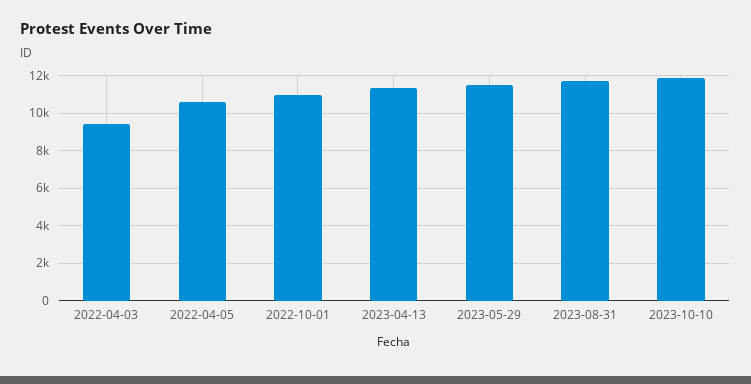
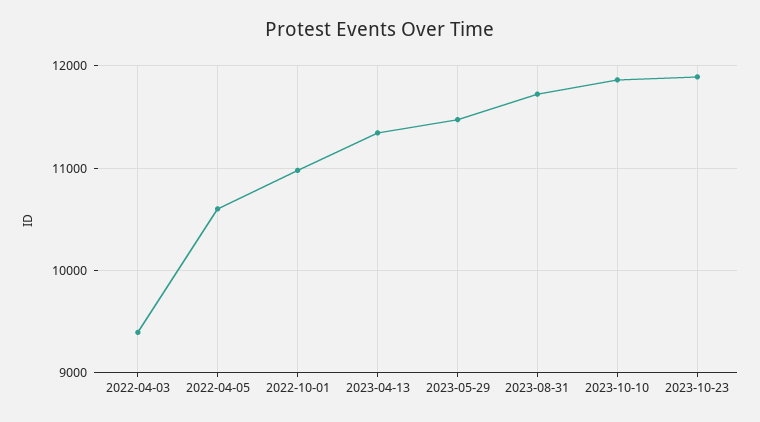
2023-10-23: none -> 11900

